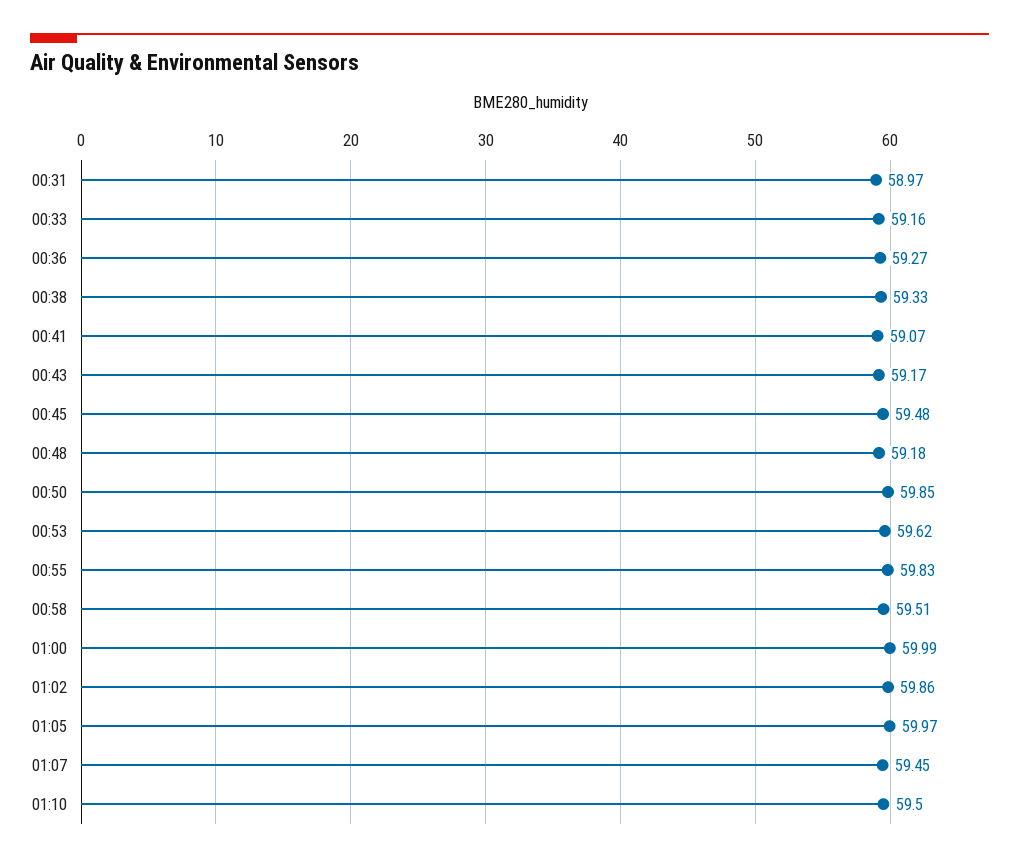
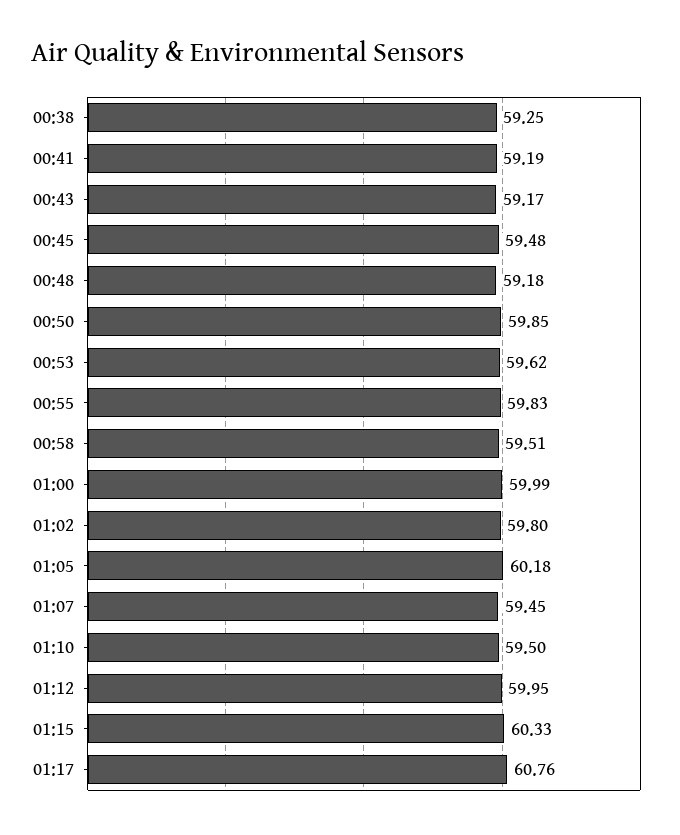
00:31: 58.97 -> none
00:33: 59.16 -> none
00:36: 59.27 -> none
00:38: 59.33 -> 59.25
00:41: 59.07 -> 59.19
01:02: 59.86 -> 59.8
01:05: 59.97 -> 60.18
01:12: none -> 59.95
01:15: none -> 60.33
01:17: none -> 60.76

